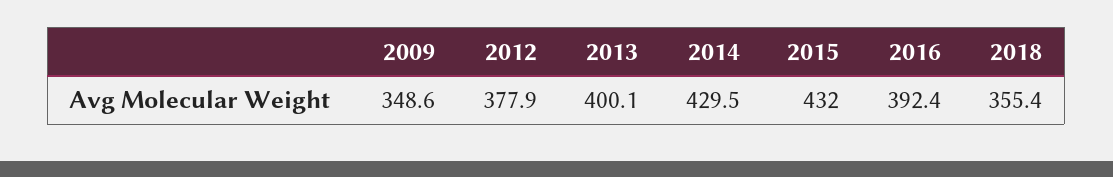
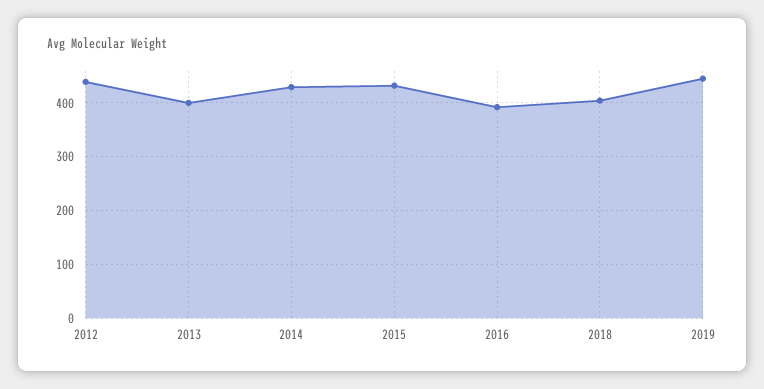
2009: 348.6 -> none
2012: 377.9 -> 440
2018: 355.4 -> 400
2019: none -> 440

